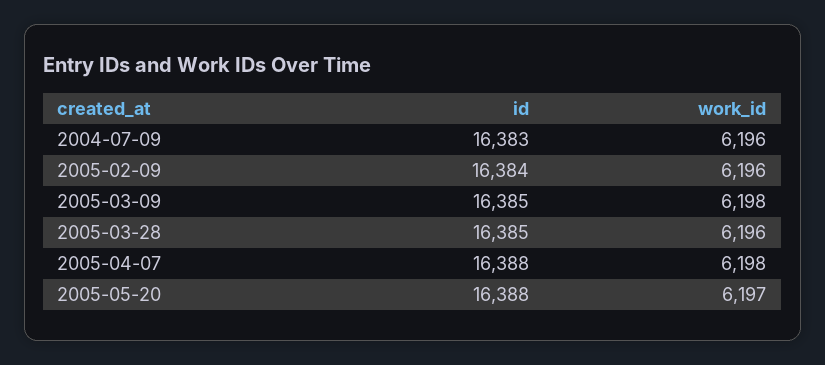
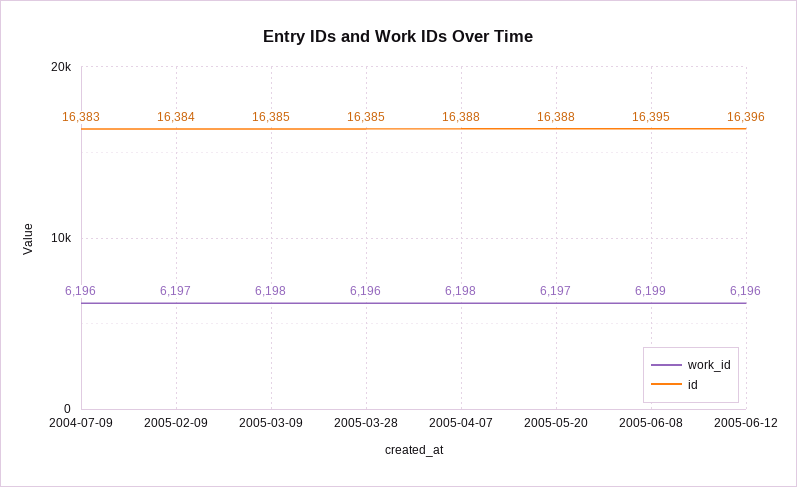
work_id, 2005-02-09: 6196 -> 6197
work_id, 2005-06-08: none -> 6199
id, 2005-06-08: none -> 16395
work_id, 2005-06-12: none -> 6196
id, 2005-06-12: none -> 16396

